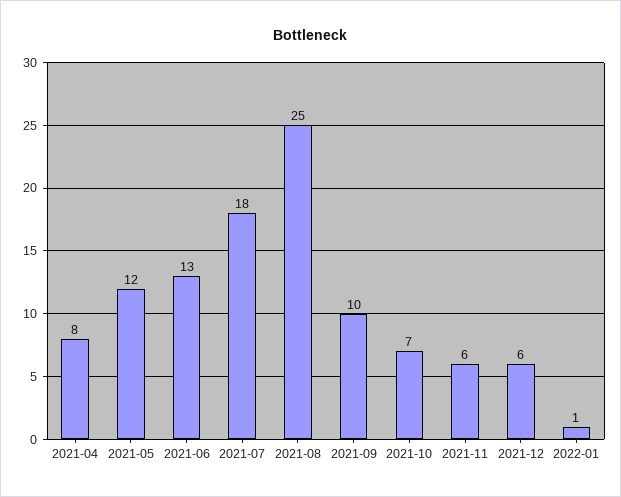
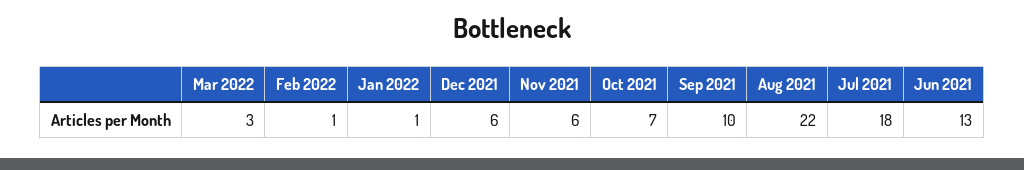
2021-04: 8 -> none
2021-05: 12 -> none
2021-08: 25 -> 22
Mar 2022: none -> 3
Feb 2022: none -> 1

